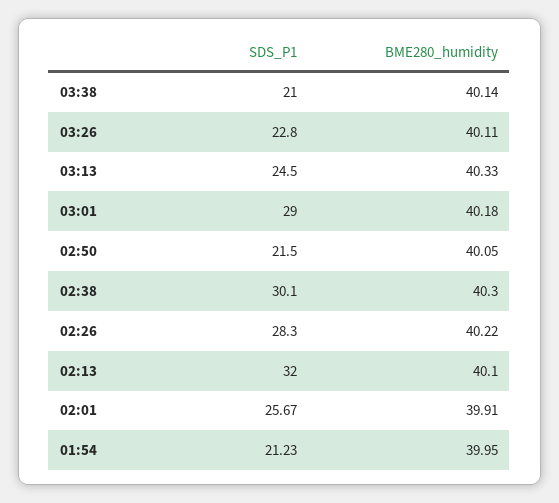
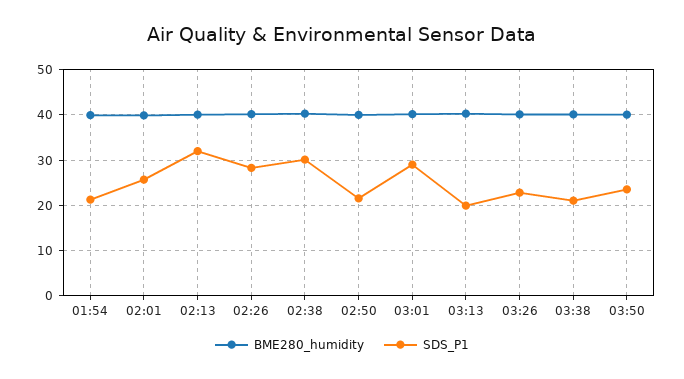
SDS_P1, 03:13: 24.5 -> 20
BME280_humidity, 03:50: none -> 40
SDS_P1, 03:50: none -> 24

